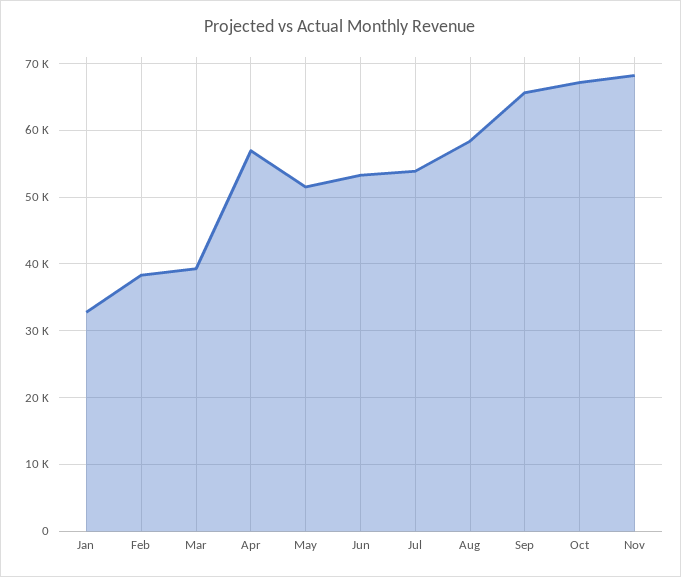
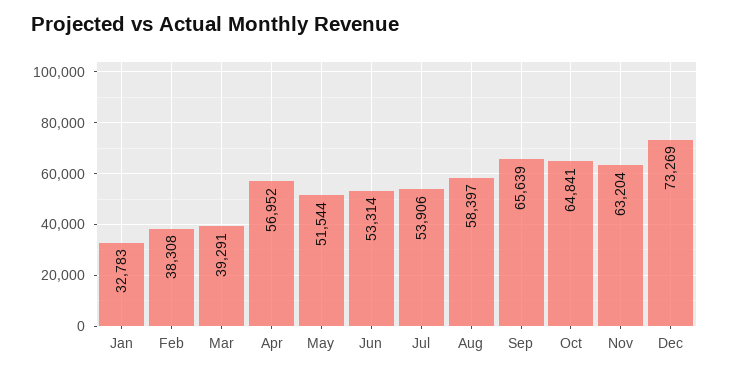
Oct: 67000 -> 64841
Nov: 68000 -> 63204
Dec: none -> 73269

